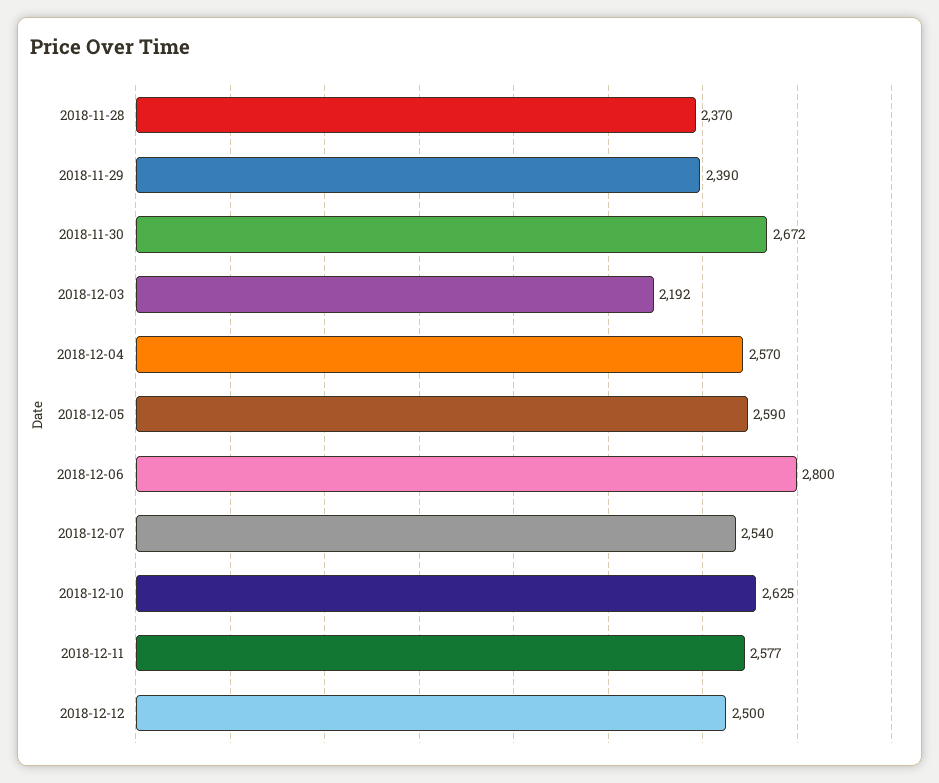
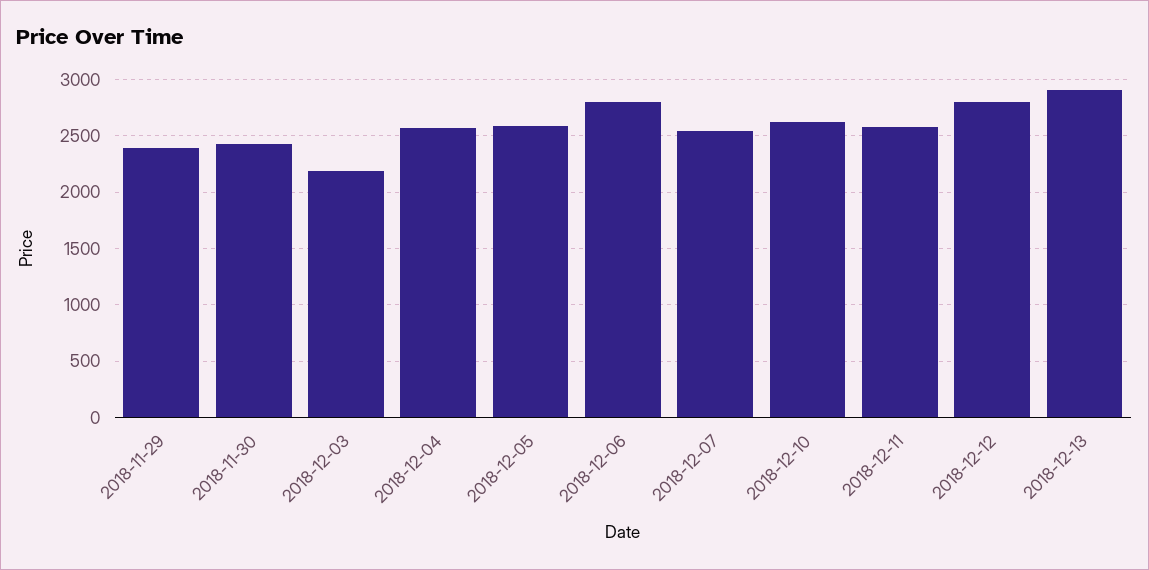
2018-11-28: 2370 -> none
2018-11-30: 2672 -> 2400
2018-12-12: 2500 -> 2800
2018-12-13: none -> 2900

